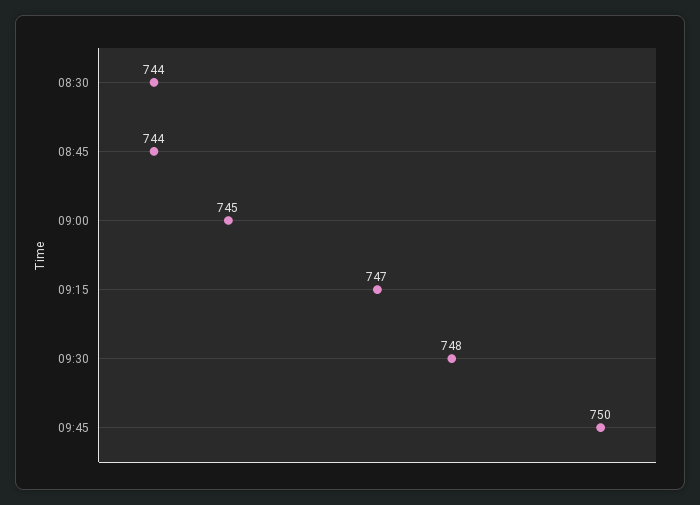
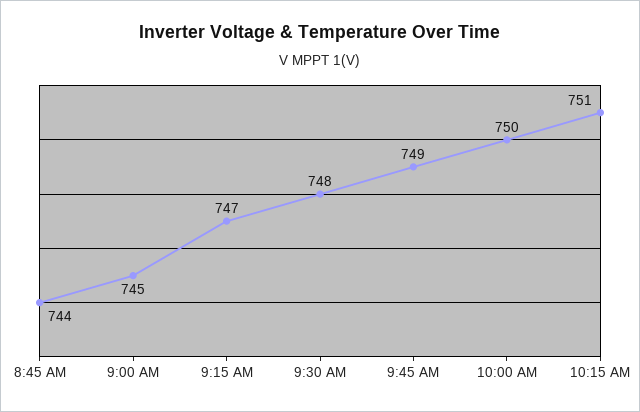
08:30: 744 -> none
09:45: 750 -> 749
10:00 AM: none -> 750
10:15 AM: none -> 751

